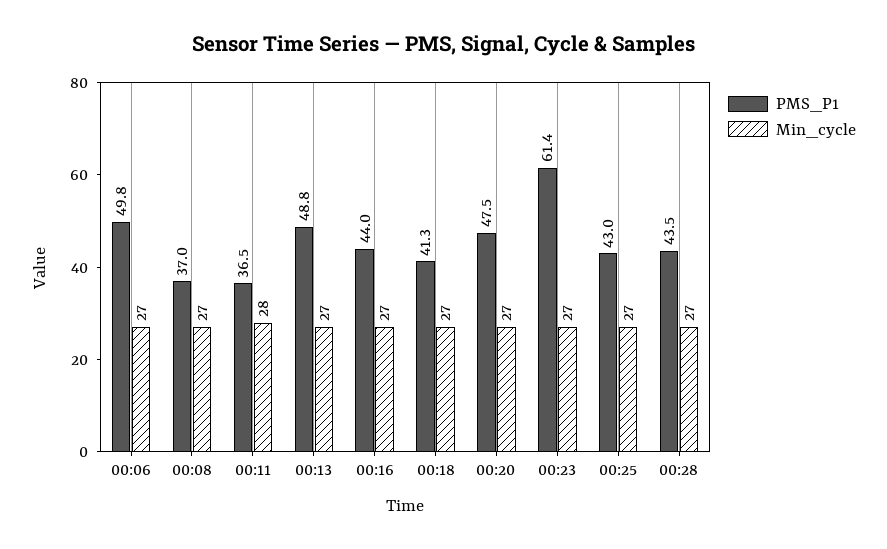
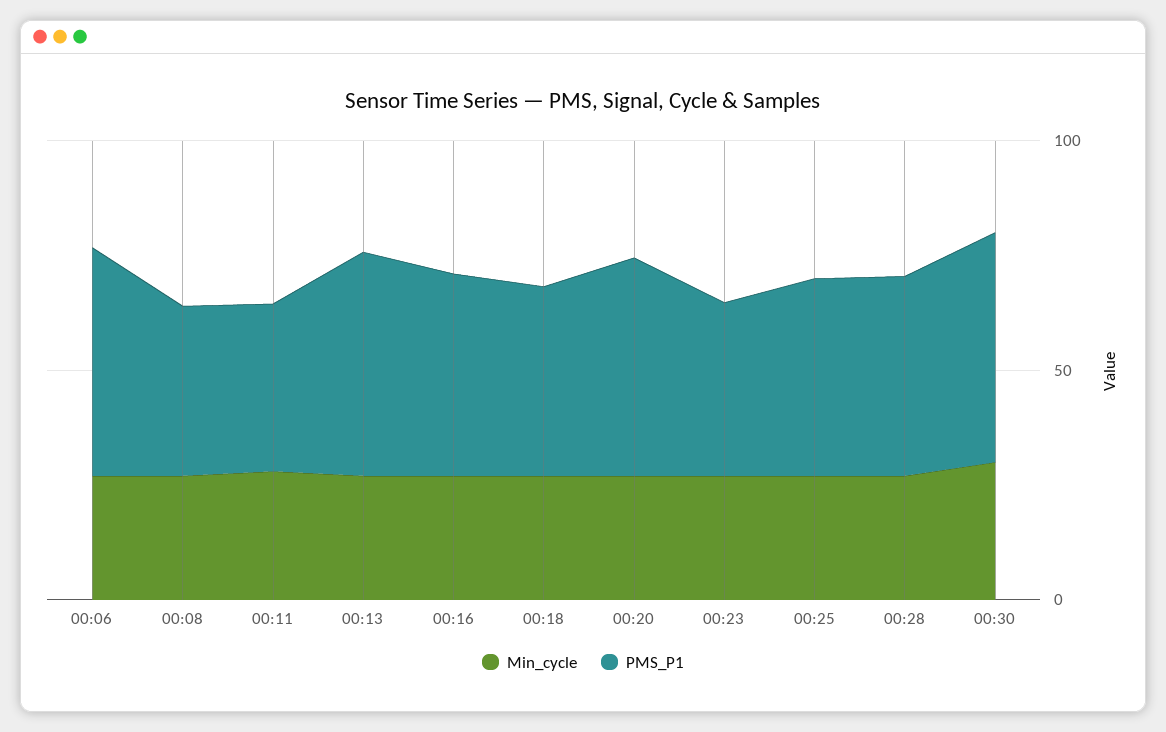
PMS_P1, 00:23: 61.4 -> 40
Min_cycle, 00:30: none -> 30
PMS_P1, 00:30: none -> 50

